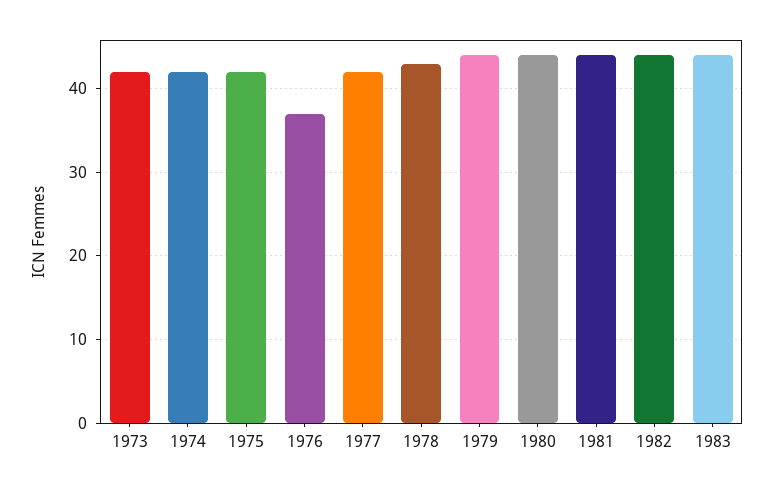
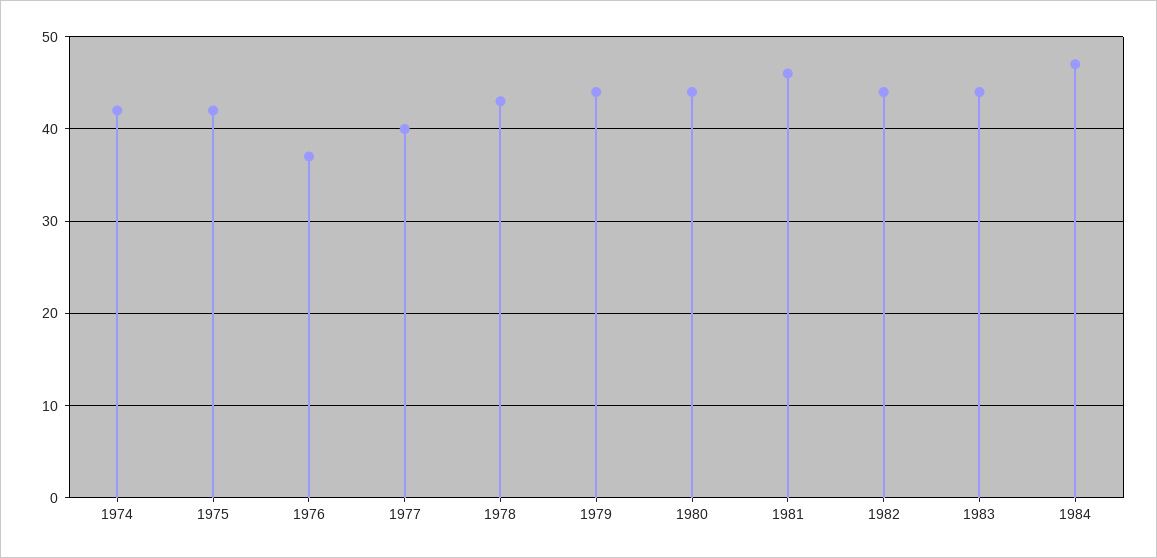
1973: 42 -> none
1977: 42 -> 40
1981: 44 -> 46
1984: none -> 47

